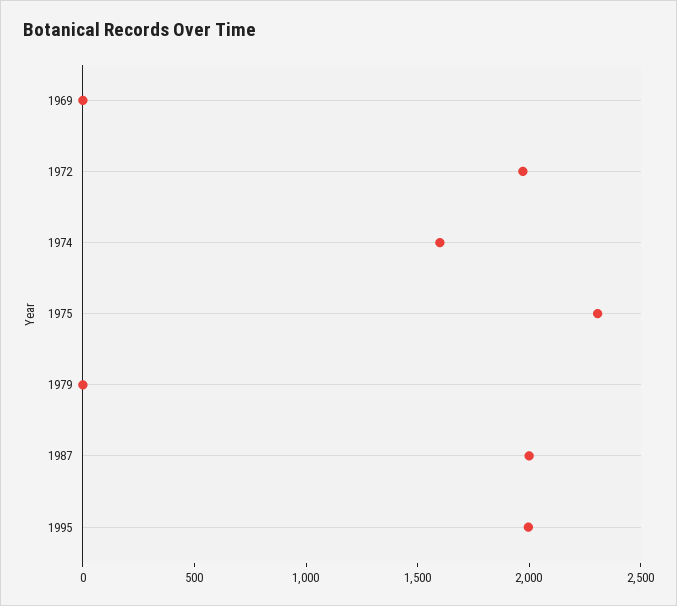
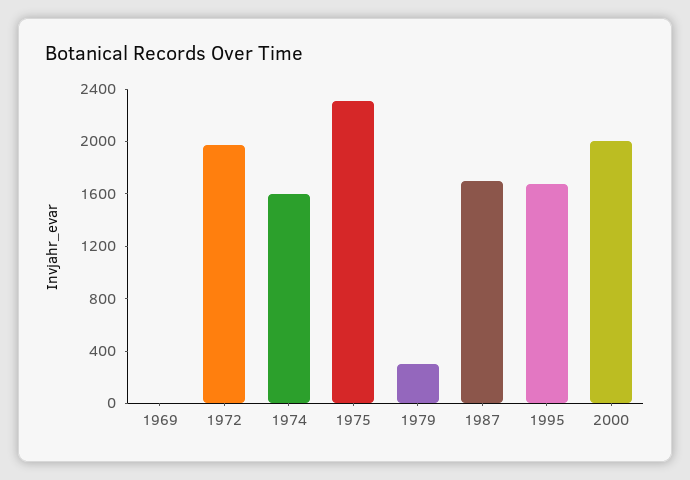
1979: 0 -> 300
1987: 2000 -> 1700
1995: 2000 -> 1700
2000: none -> 2000

